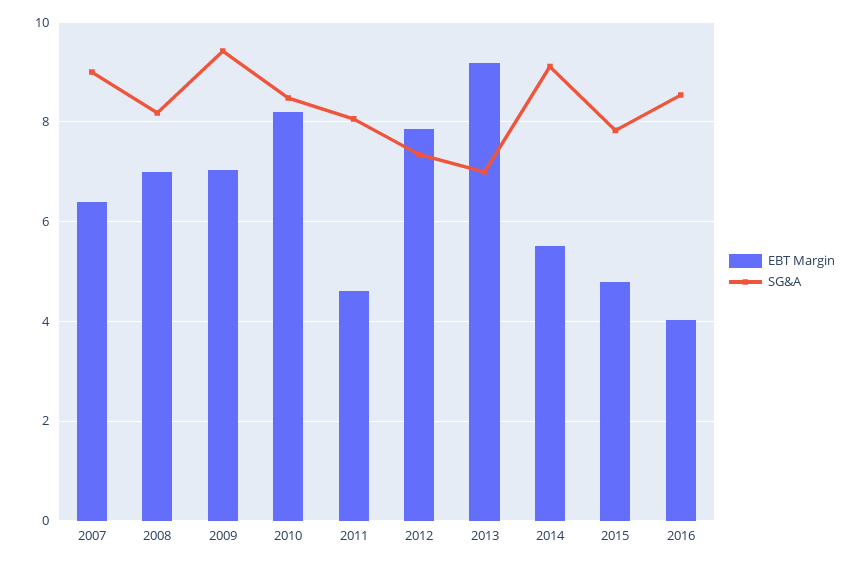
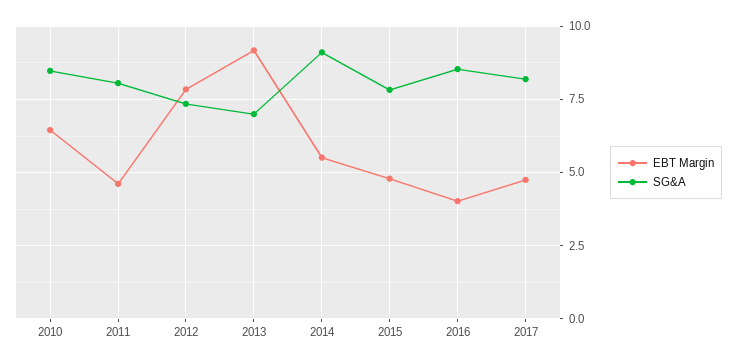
EBT Margin, 2007: 6.4 -> none
SG&A, 2007: 9 -> none
EBT Margin, 2008: 7 -> none
SG&A, 2008: 8.2 -> none
EBT Margin, 2009: 7 -> none
SG&A, 2009: 9.4 -> none
EBT Margin, 2010: 8.2 -> 6.5
EBT Margin, 2017: none -> 4.75
SG&A, 2017: none -> 8.25

